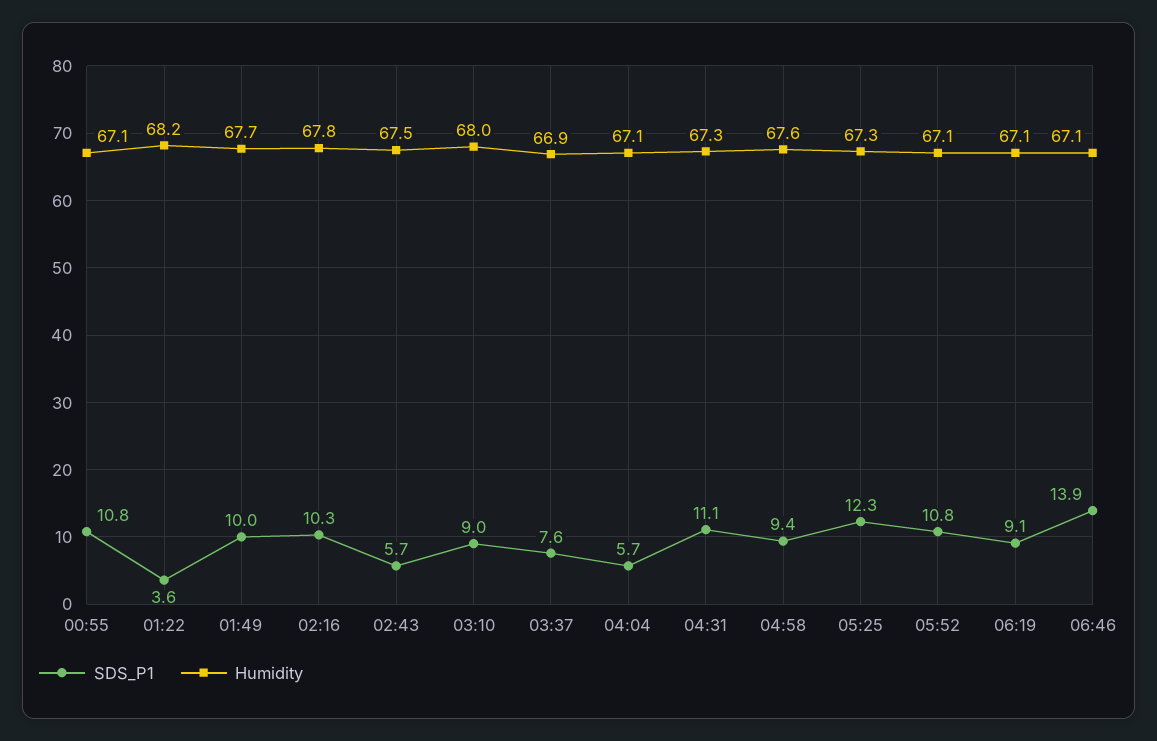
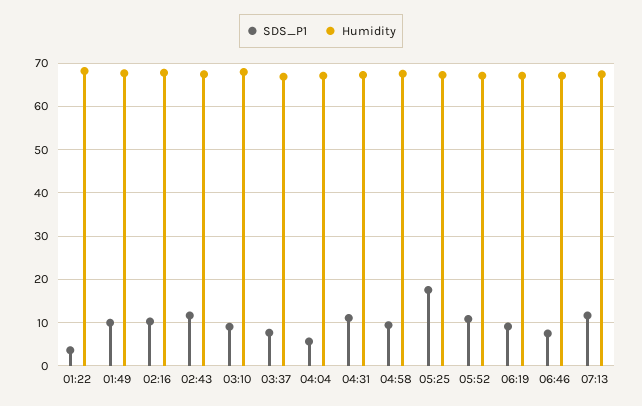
SDS_P1, 00:55: 10.8 -> none
Humidity, 00:55: 67.1 -> none
SDS_P1, 02:43: 5.7 -> 12
SDS_P1, 05:25: 12.3 -> 18
SDS_P1, 06:46: 13.9 -> 8
SDS_P1, 07:13: none -> 12
Humidity, 07:13: none -> 68

